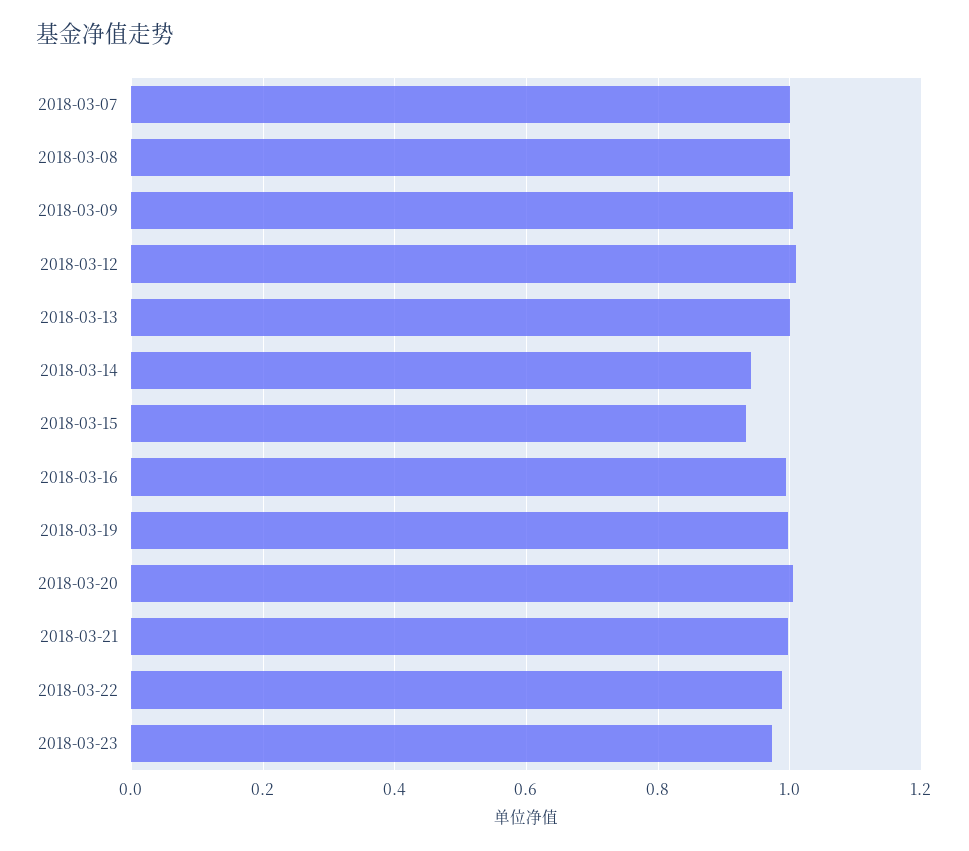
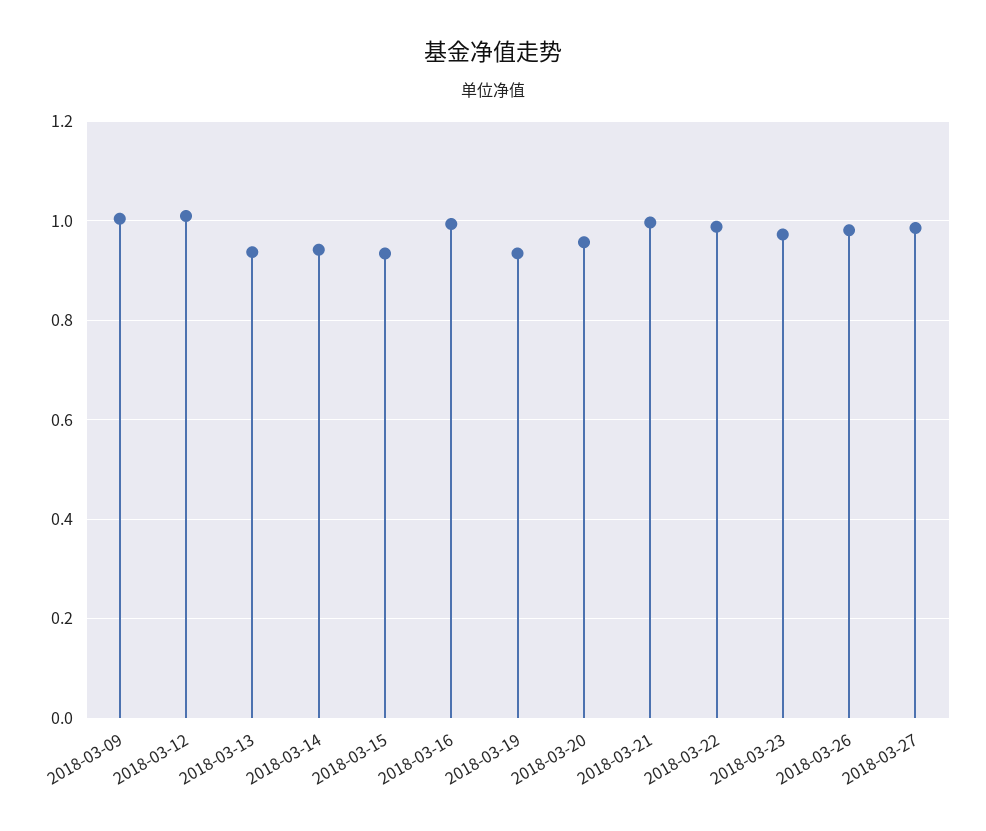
2018-03-07: 1 -> none
2018-03-08: 1 -> none
2018-03-13: 1 -> 0.94
2018-03-19: 1 -> 0.94
2018-03-20: 1 -> 0.96
2018-03-26: none -> 0.98
2018-03-27: none -> 0.98

